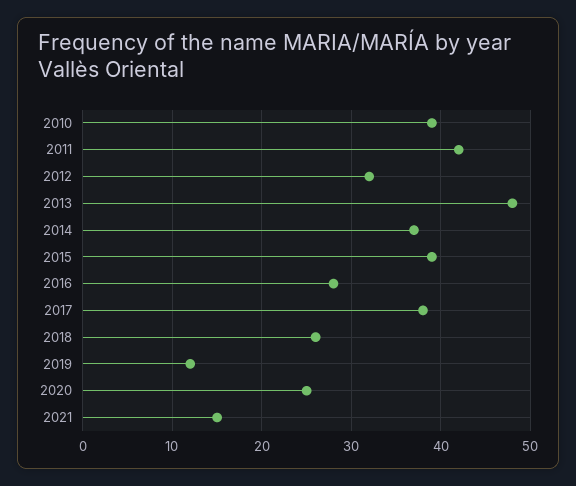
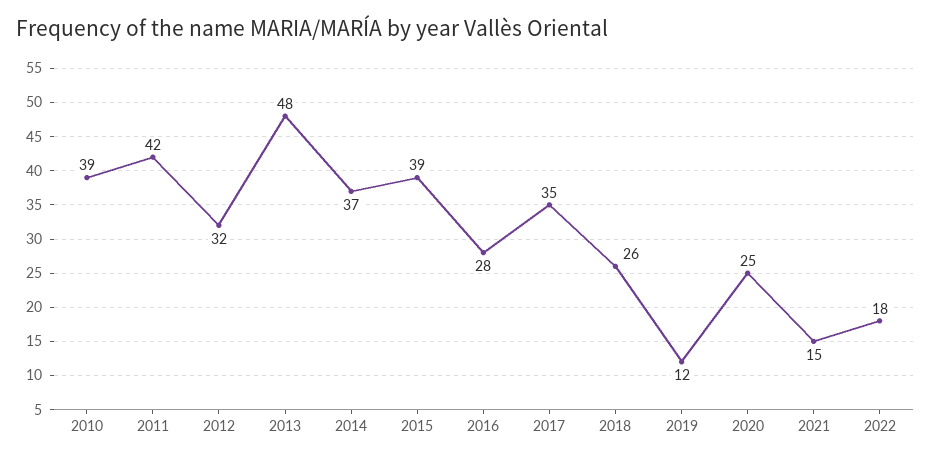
2017: 38 -> 35
2022: none -> 18

